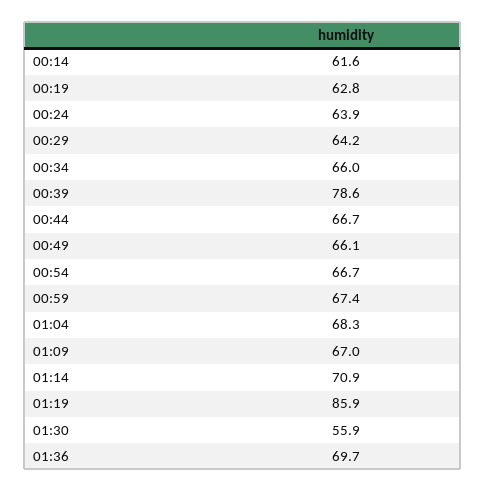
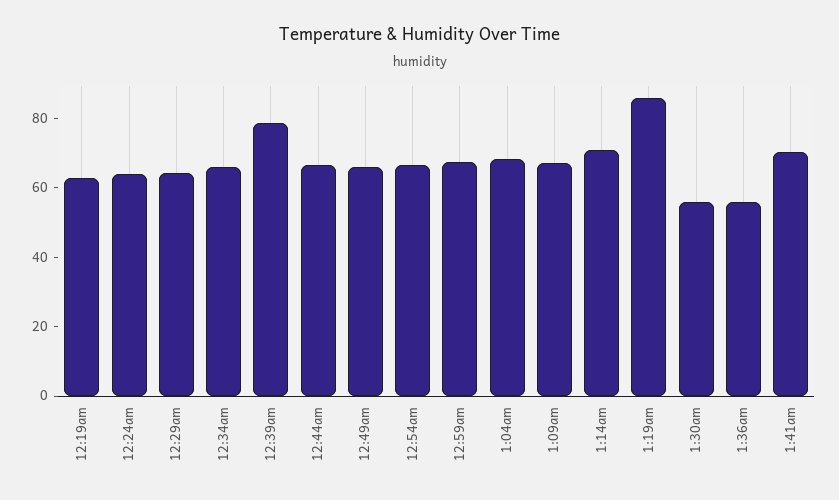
00:14: 61.6 -> none
01:36: 69.7 -> 55
1:41am: none -> 70

